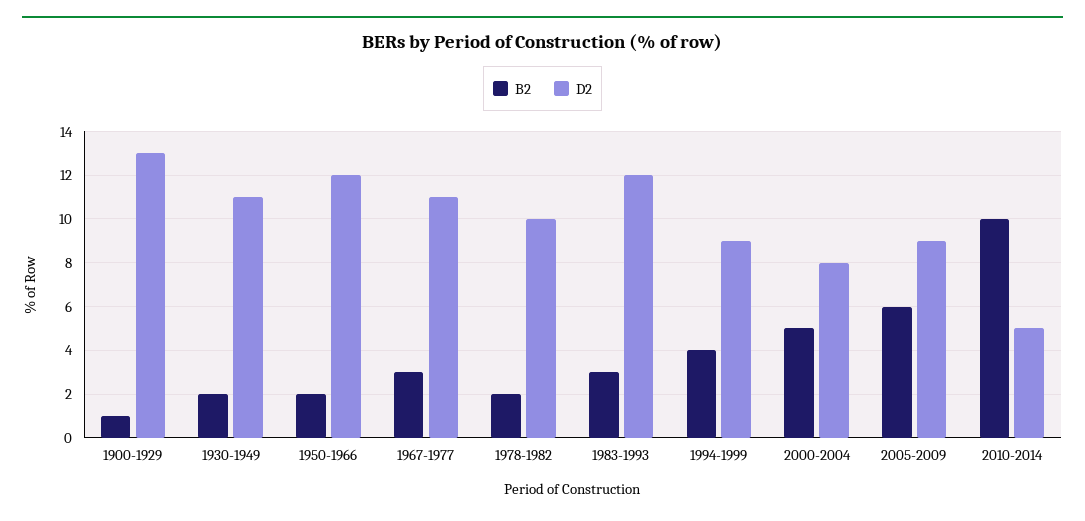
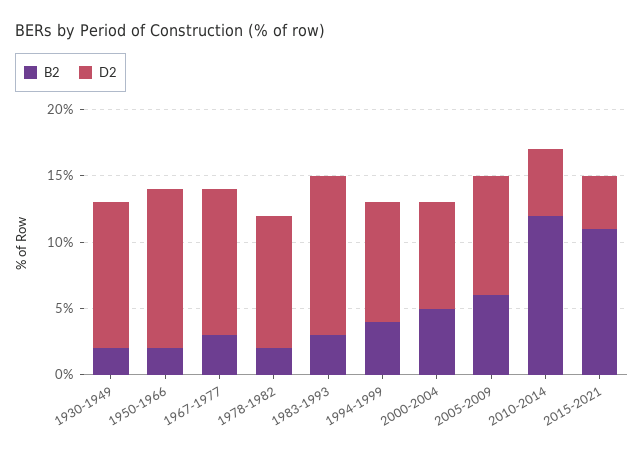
B2, 1900-1929: 1 -> none
D2, 1900-1929: 13 -> none
B2, 2010-2014: 10 -> 12
B2, 2015-2021: none -> 11
D2, 2015-2021: none -> 4

